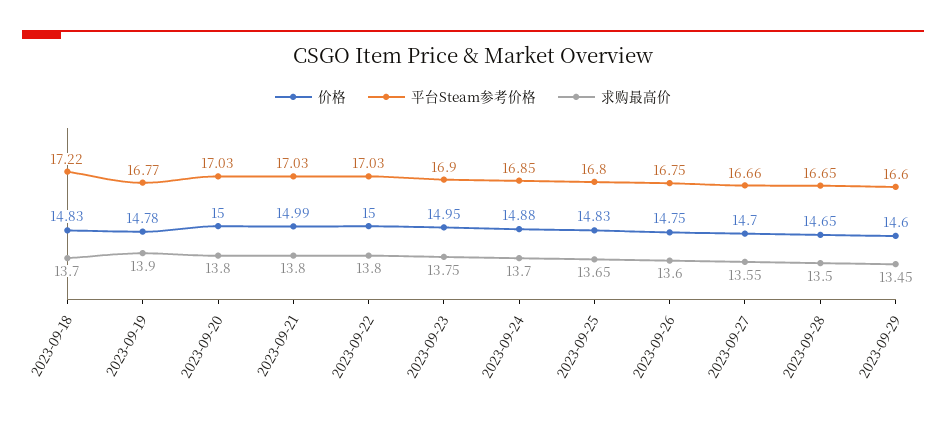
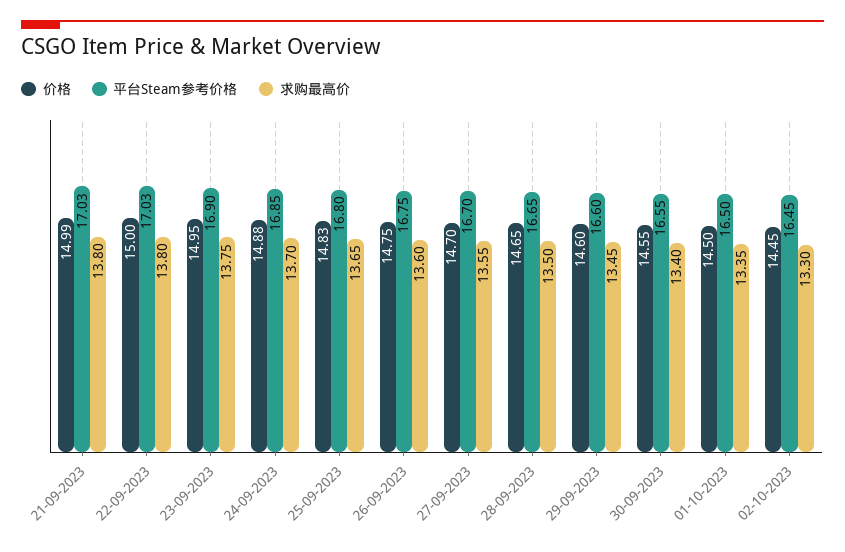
价格, 2023-09-18: 14.83 -> none
平台Steam参考价格, 2023-09-18: 17.22 -> none
求购最高价, 2023-09-18: 13.7 -> none
价格, 2023-09-19: 14.78 -> none
平台Steam参考价格, 2023-09-19: 16.77 -> none
求购最高价, 2023-09-19: 13.9 -> none
价格, 2023-09-20: 15 -> none
平台Steam参考价格, 2023-09-20: 17.03 -> none
求购最高价, 2023-09-20: 13.8 -> none
平台Steam参考价格, 2023-09-27: 16.66 -> 16.7
价格, 30-09-2023: none -> 14.55
平台Steam参考价格, 30-09-2023: none -> 16.55
求购最高价, 30-09-2023: none -> 13.4
价格, 01-10-2023: none -> 14.5
平台Steam参考价格, 01-10-2023: none -> 16.5
求购最高价, 01-10-2023: none -> 13.35
价格, 02-10-2023: none -> 14.45
平台Steam参考价格, 02-10-2023: none -> 16.45
求购最高价, 02-10-2023: none -> 13.3

